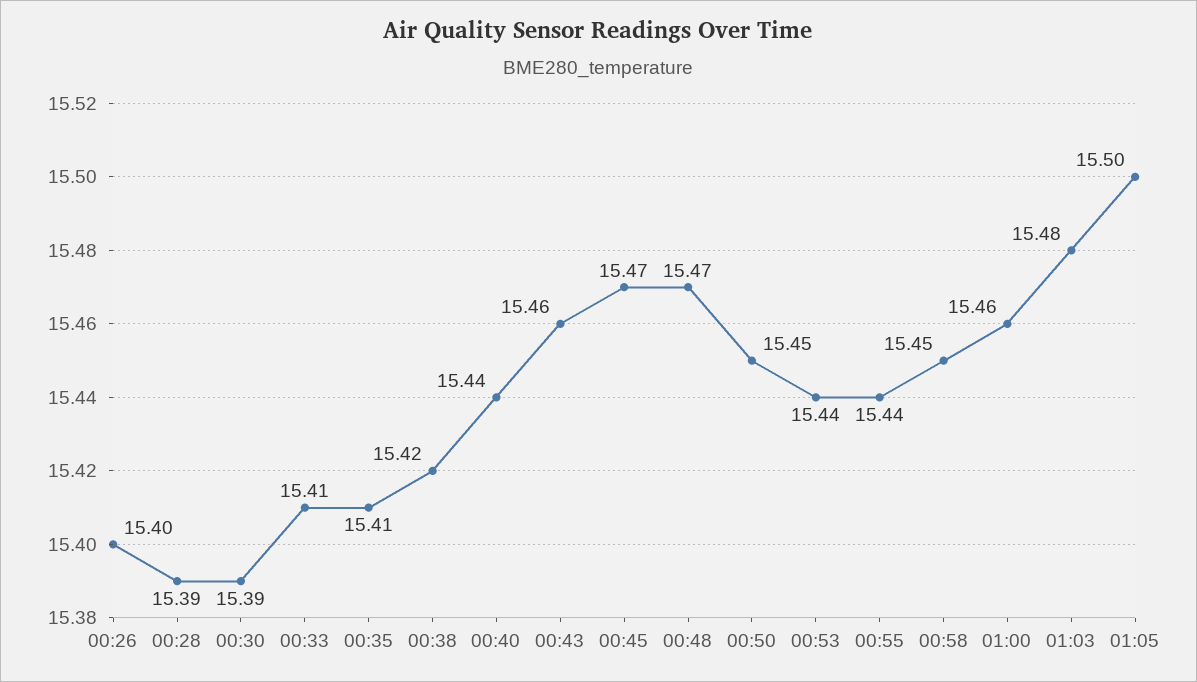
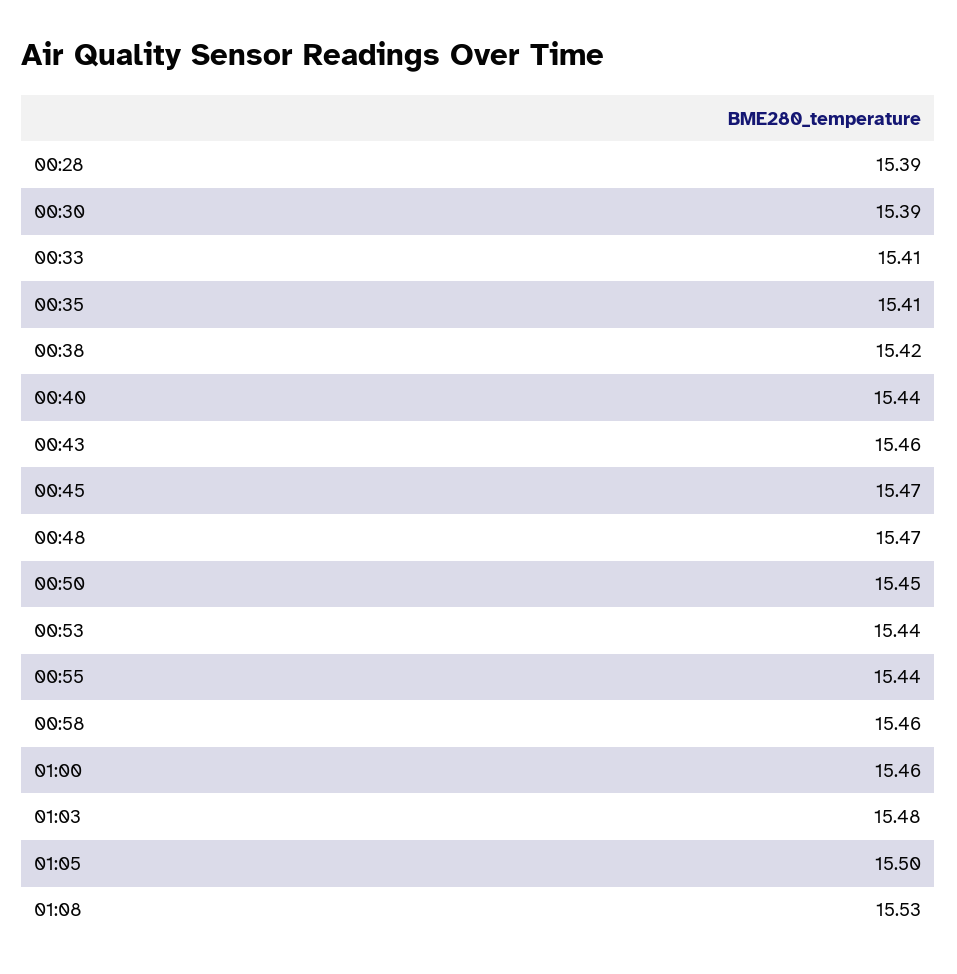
00:26: 15.4 -> none
00:58: 15.45 -> 15.46
01:08: none -> 15.53

